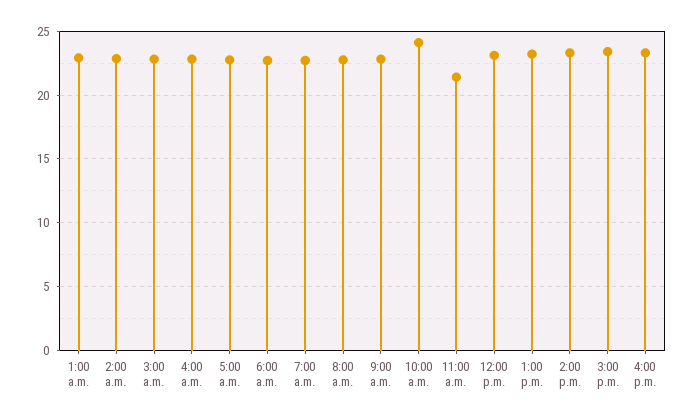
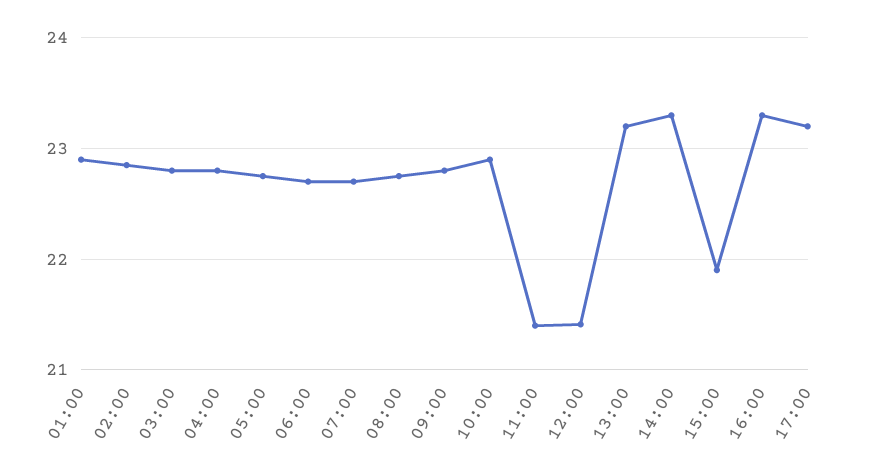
10:00 a.m.: 24 -> 22.9
12:00 p.m.: 23 -> 21.4
3:00 p.m.: 23.5 -> 21.9
17:00: none -> 23.2

